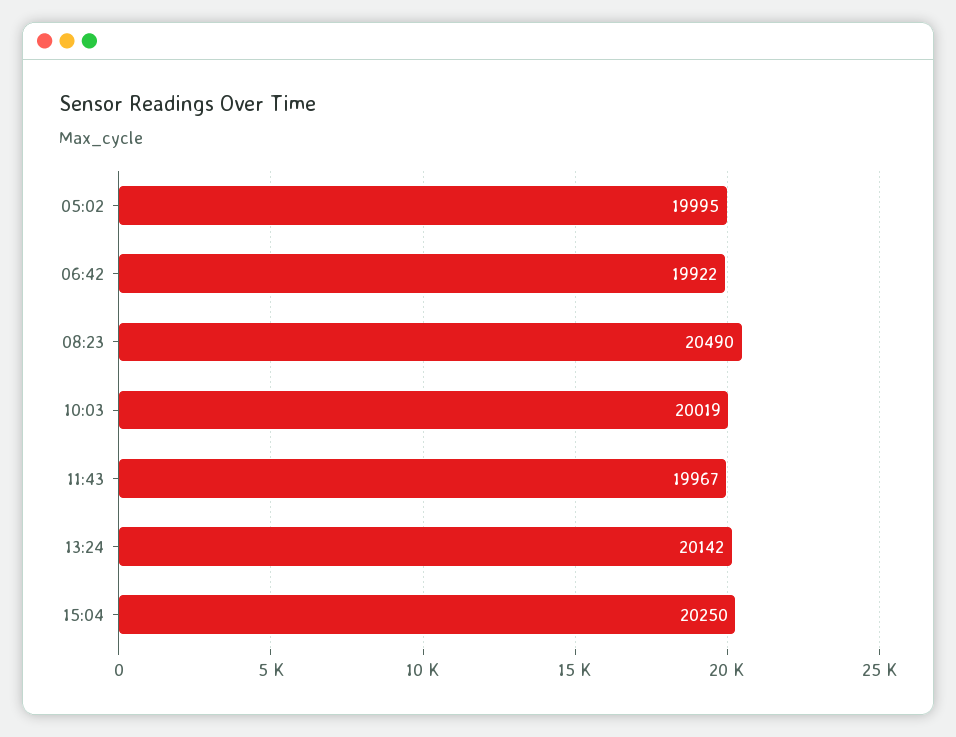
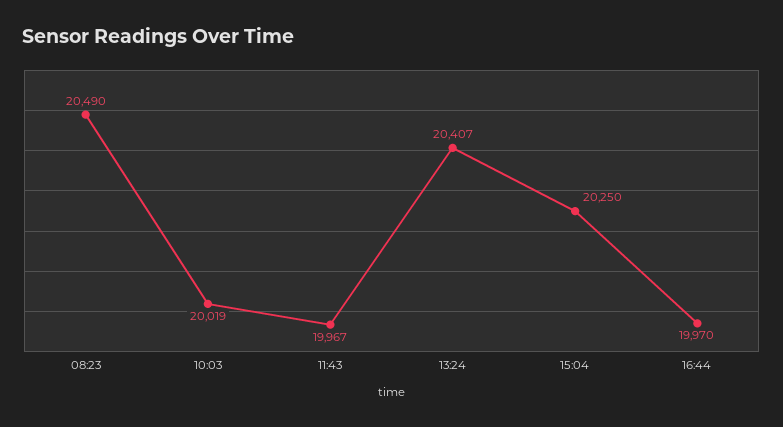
05:02: 19995 -> none
06:42: 19922 -> none
13:24: 20142 -> 20407
16:44: none -> 19970

